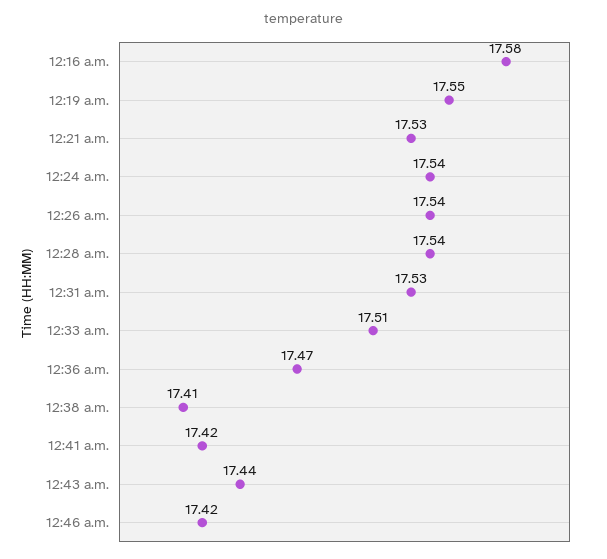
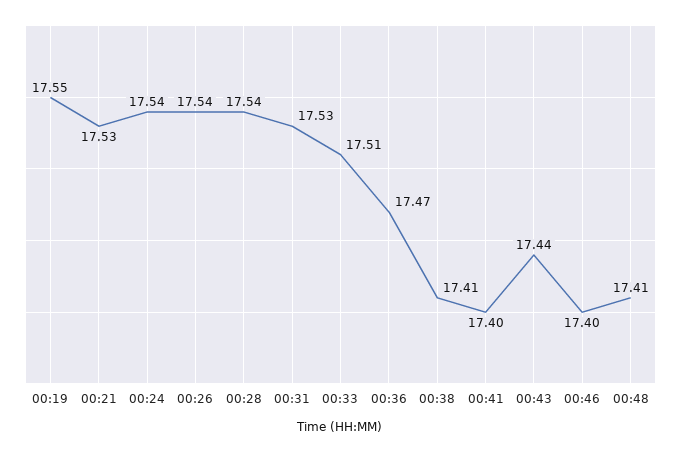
12:16 a.m.: 17.58 -> none
12:41 a.m.: 17.42 -> 17.4
12:46 a.m.: 17.42 -> 17.4
00:48: none -> 17.41

